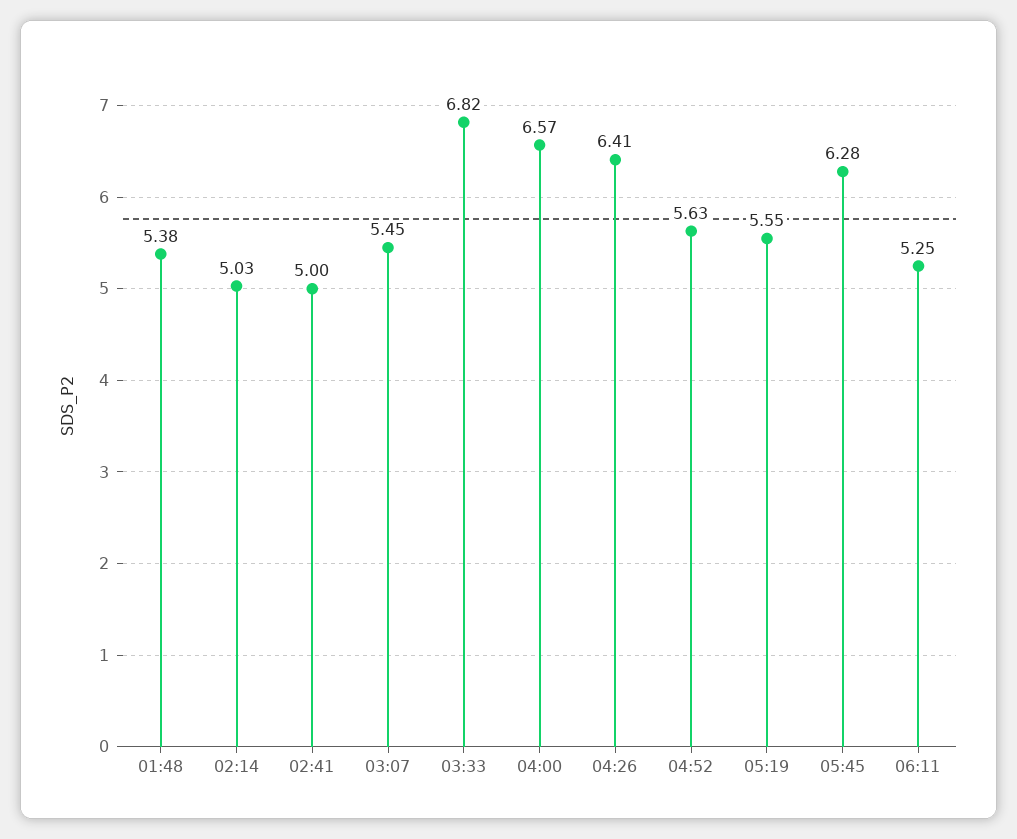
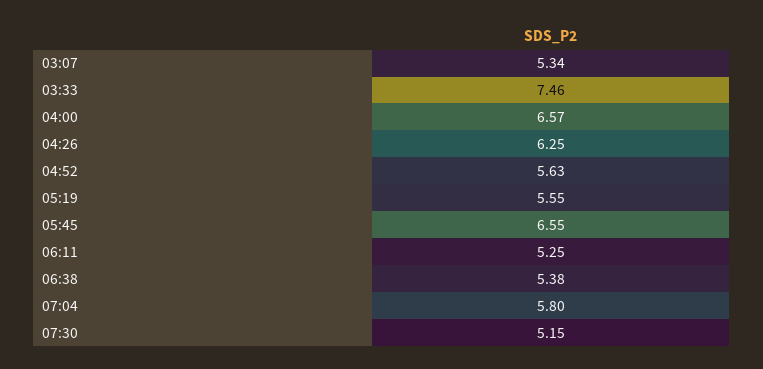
01:48: 5.38 -> none
02:14: 5.03 -> none
02:41: 5 -> none
03:07: 5.45 -> 5.34
03:33: 6.82 -> 7.46
04:26: 6.41 -> 6.25
05:45: 6.28 -> 6.55
06:38: none -> 5.38
07:04: none -> 5.8
07:30: none -> 5.15

